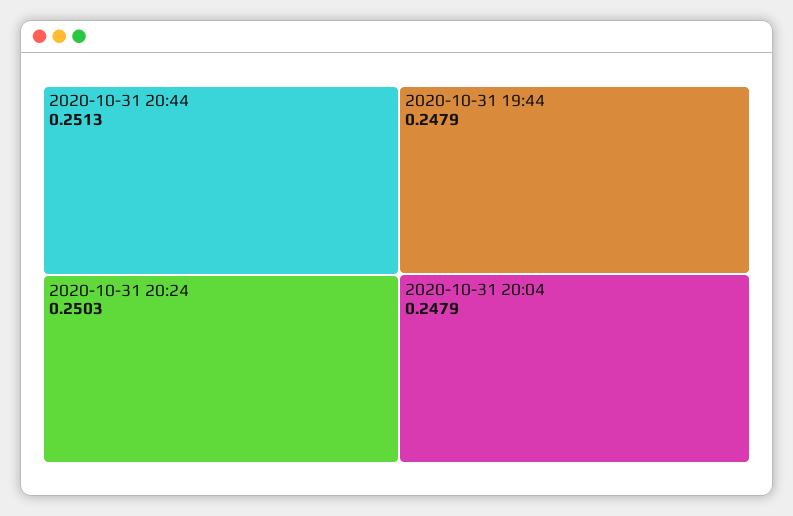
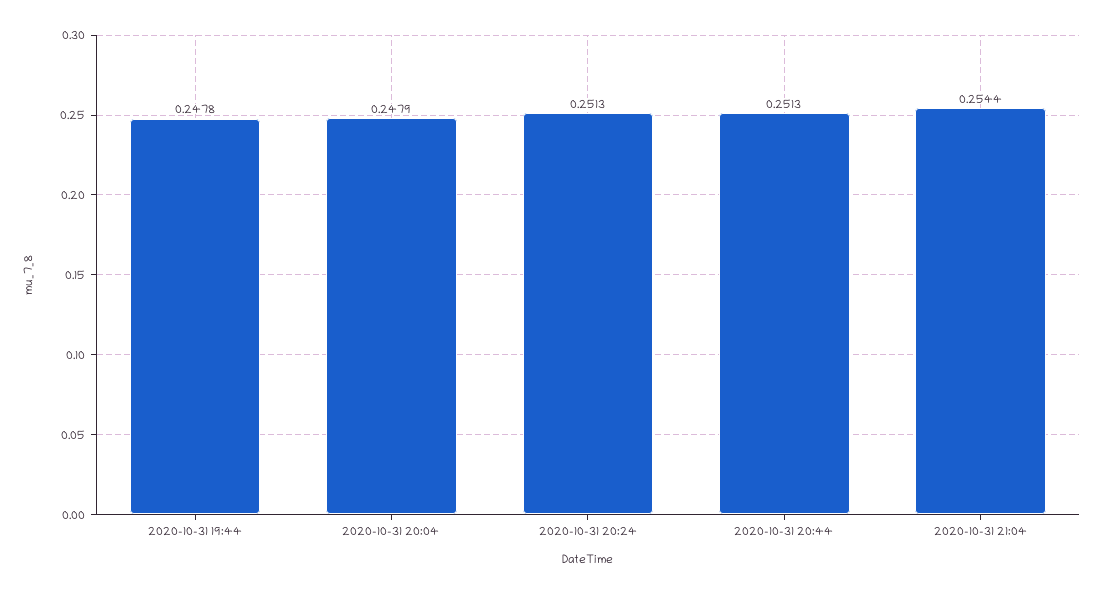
2020-10-31 20:24: 0.2503 -> 0.2513
2020-10-31 19:44: 0.2479 -> 0.2478
2020-10-31 21:04: none -> 0.2544

